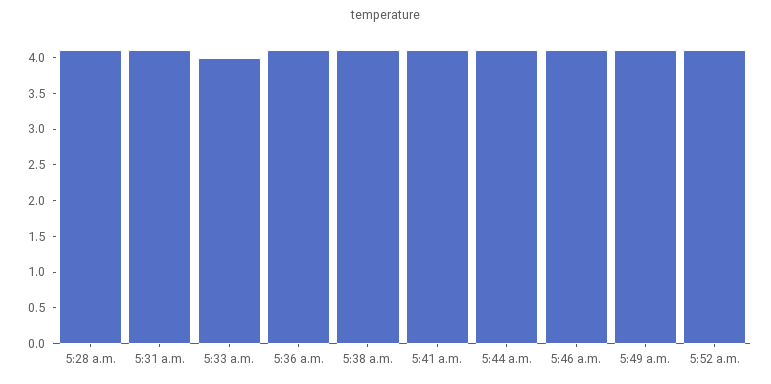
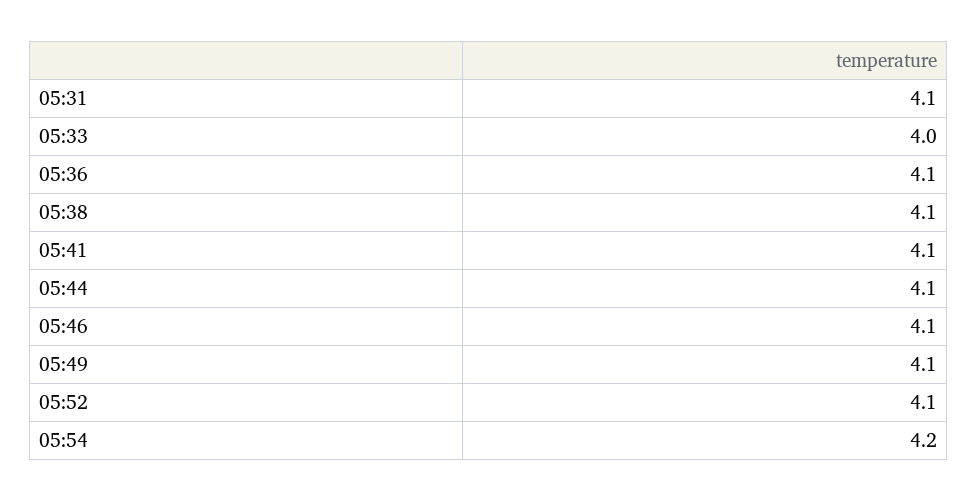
5:28 a.m.: 4 -> none
05:54: none -> 4.2

